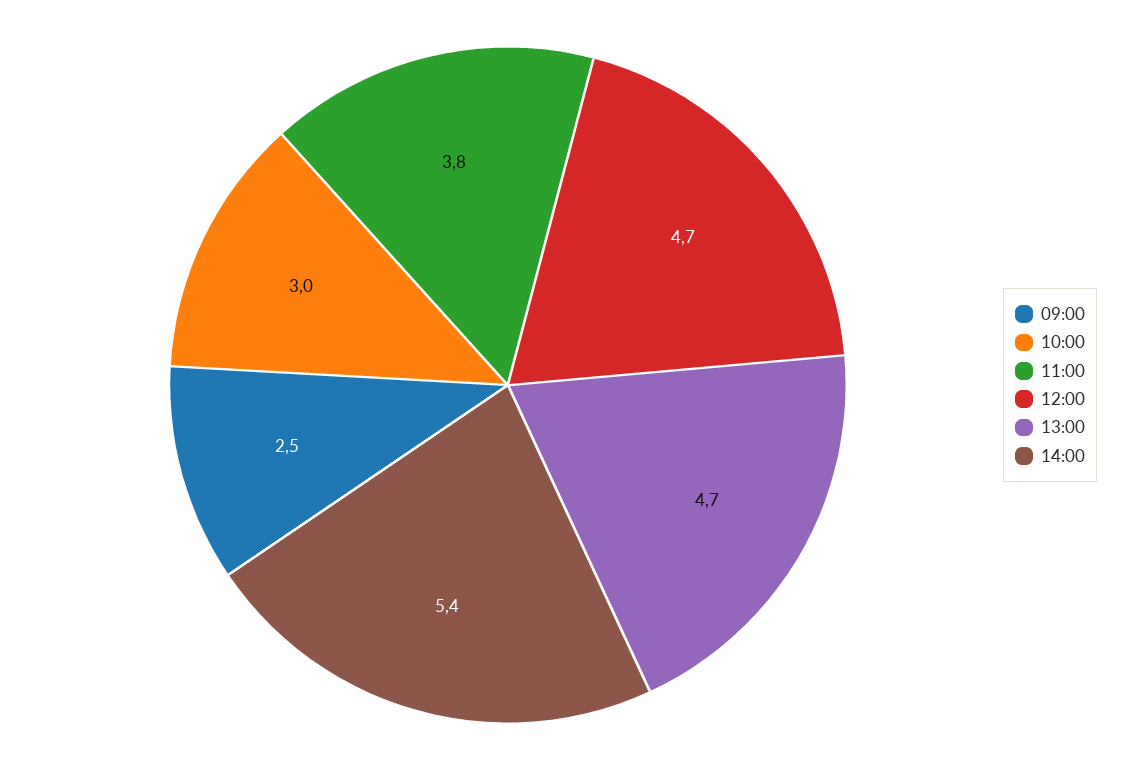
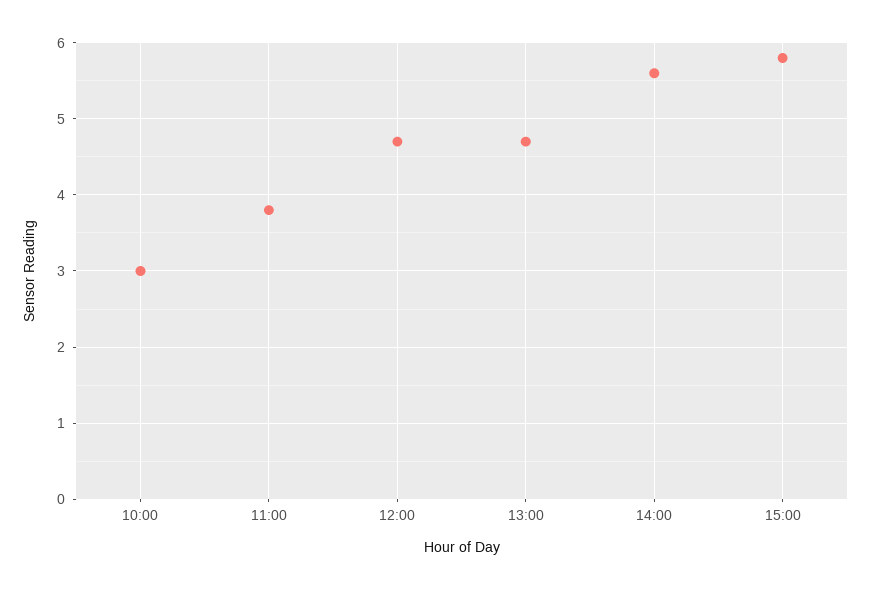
09:00: 2.5 -> none
14:00: 5.4 -> 5.6
15:00: none -> 5.8

